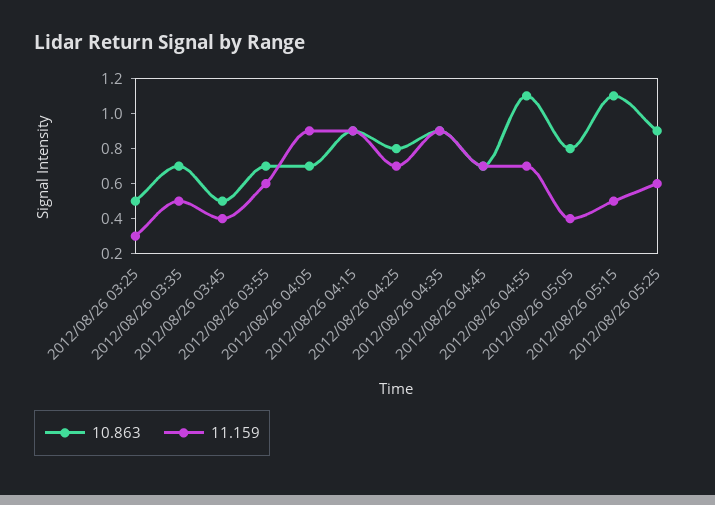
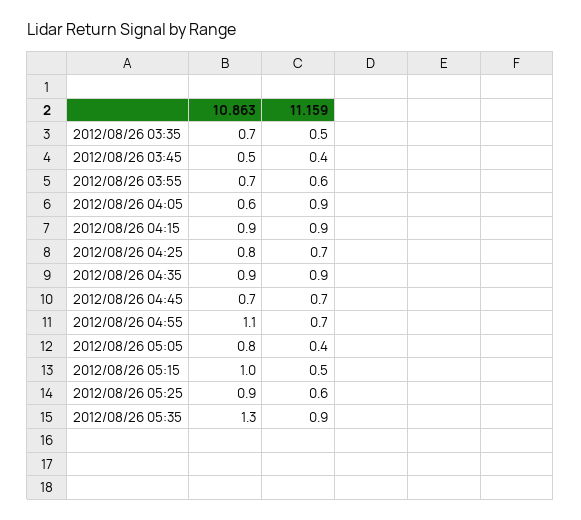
10.863, 2012/08/26 03:25: 0.5 -> none
11.159, 2012/08/26 03:25: 0.3 -> none
10.863, 2012/08/26 04:05: 0.7 -> 0.6
10.863, 2012/08/26 05:15: 1.1 -> 1
10.863, 2012/08/26 05:35: none -> 1.3
11.159, 2012/08/26 05:35: none -> 0.9

